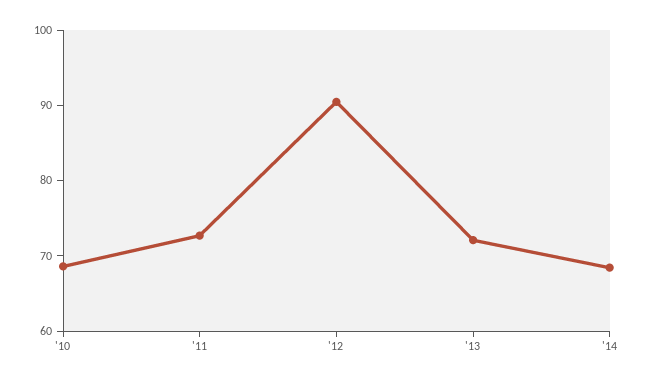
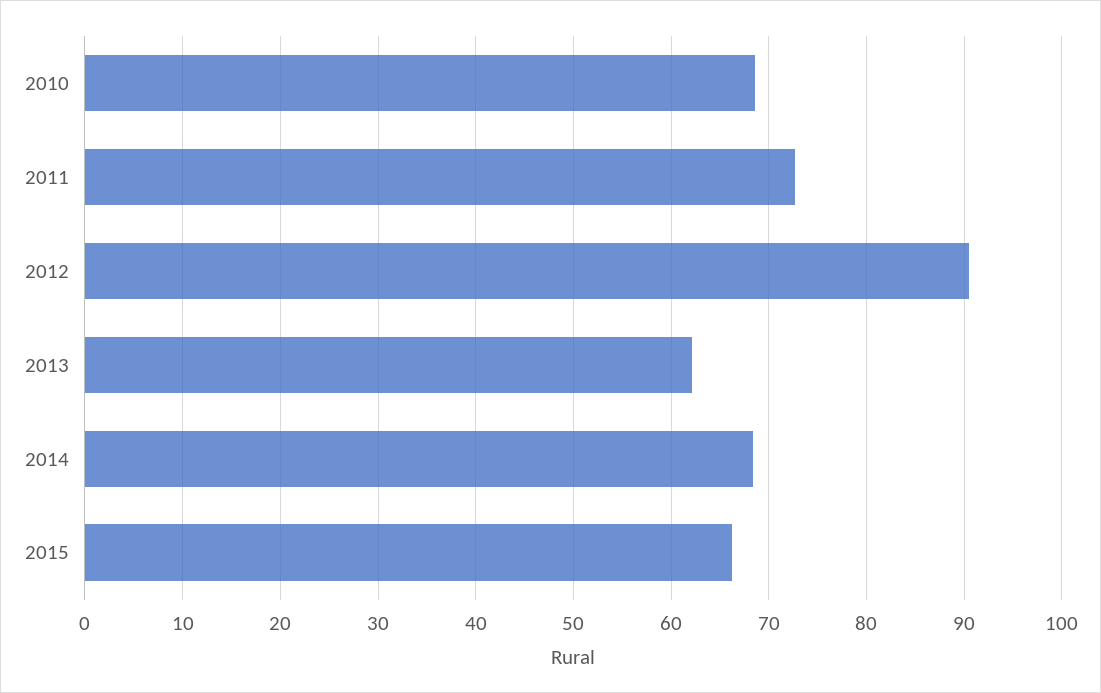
'13: 72 -> 62
2015: none -> 66

